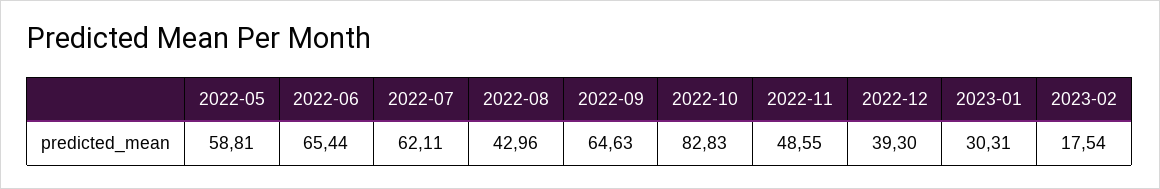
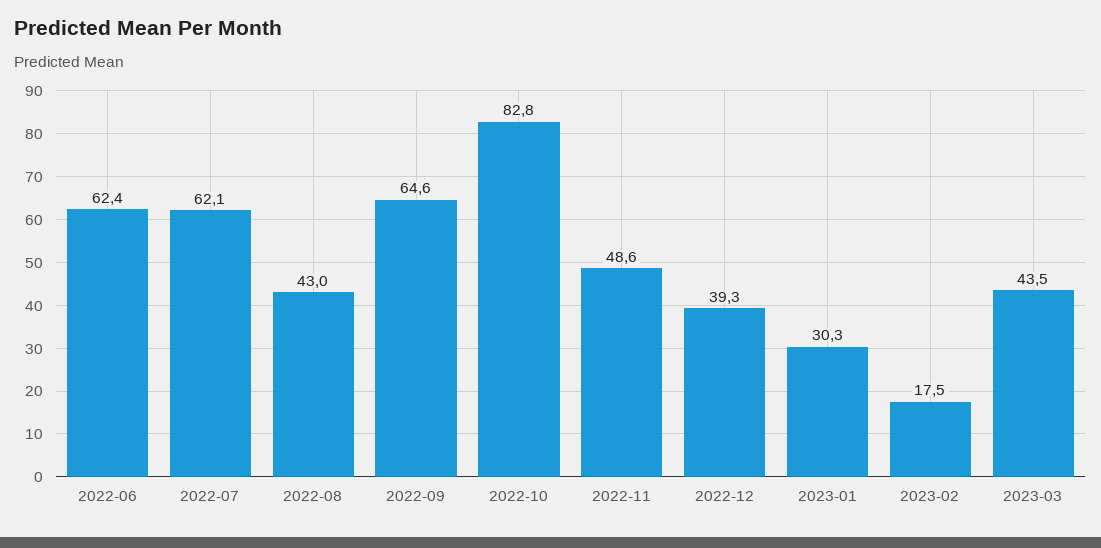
2022-05: 58.81 -> none
2022-06: 65.44 -> 62.4
2023-03: none -> 43.5

